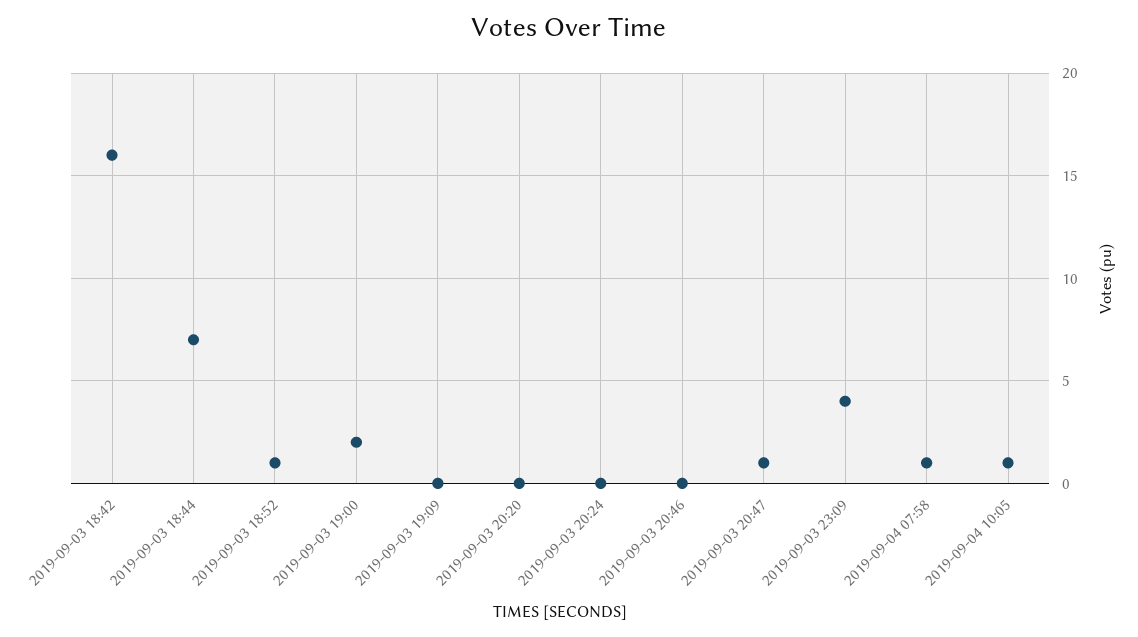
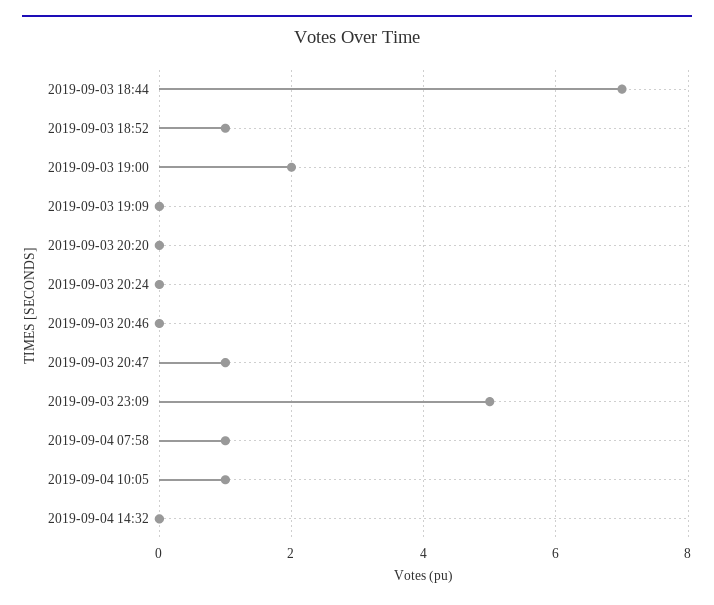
2019-09-03 18:42: 16 -> none
2019-09-03 23:09: 4 -> 5
2019-09-04 14:32: none -> 0

